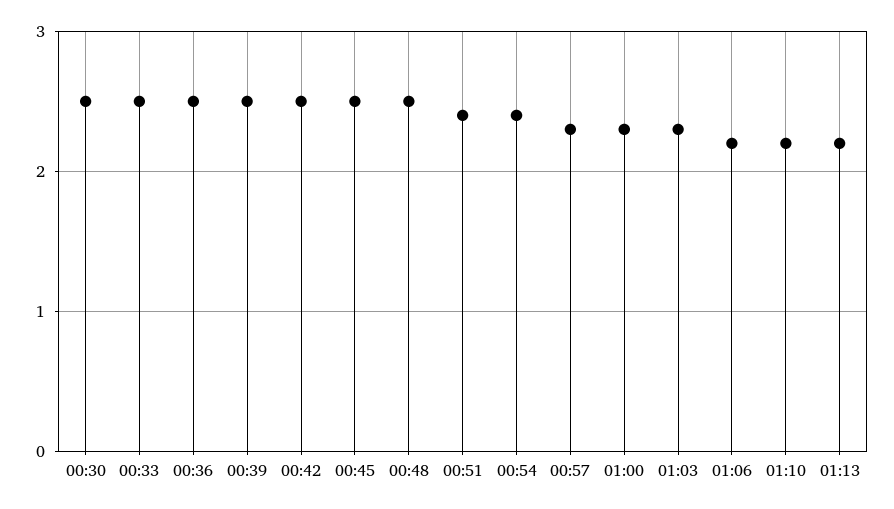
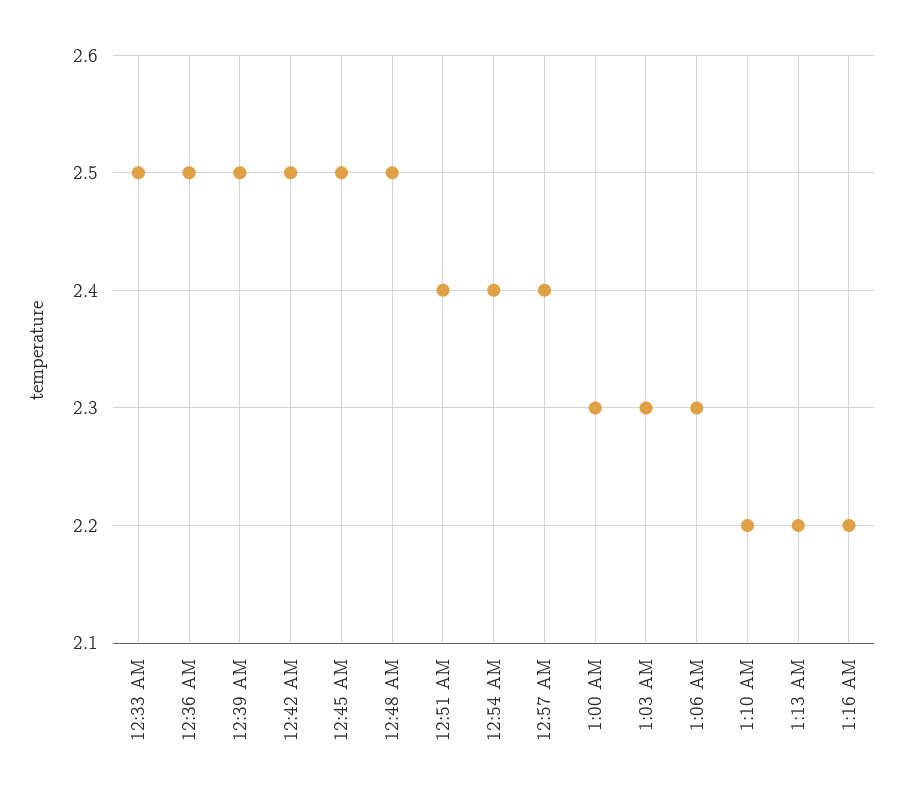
00:30: 2.5 -> none
00:57: 2.3 -> 2.4
01:06: 2.2 -> 2.3
1:16 AM: none -> 2.2

